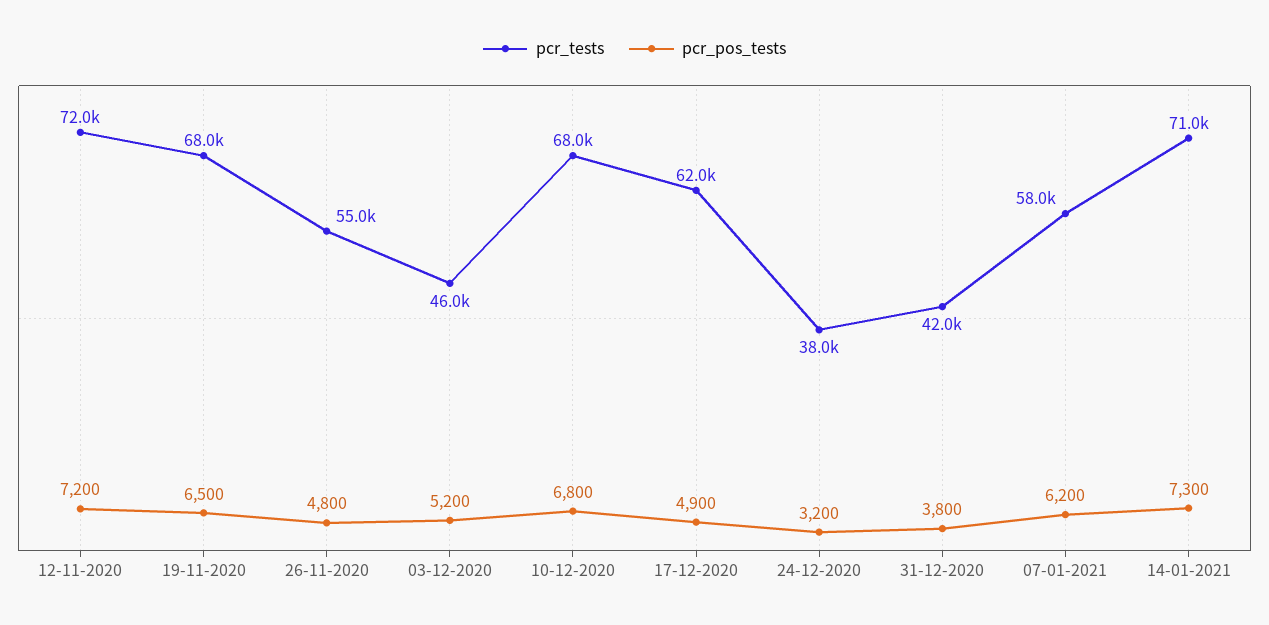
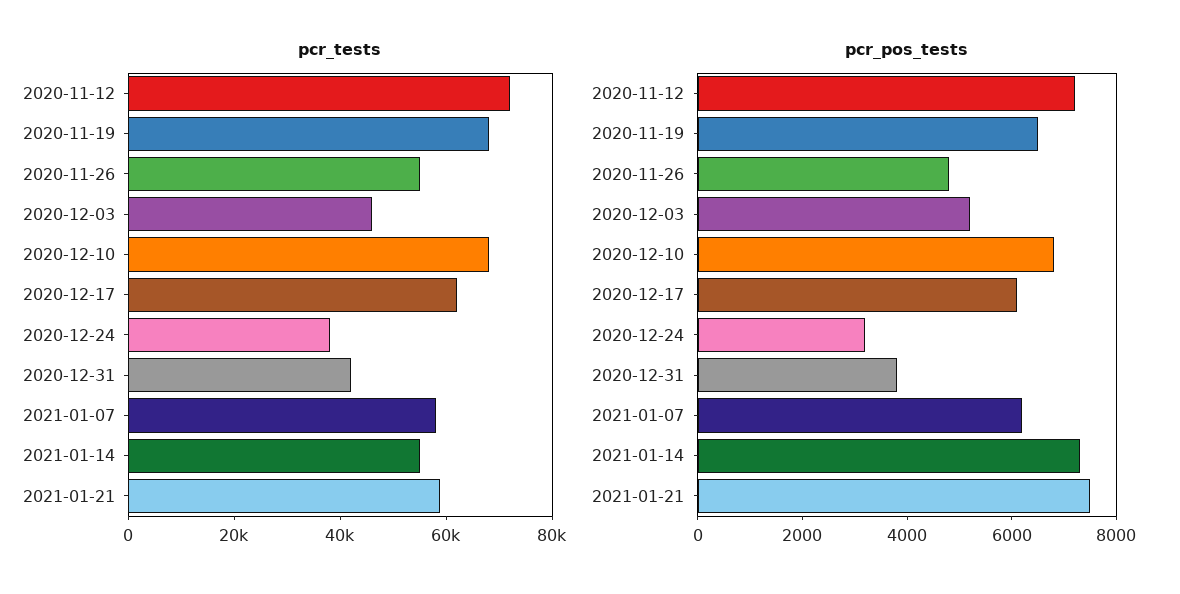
pcr_pos_tests, 17-12-2020: 4900 -> 6000
pcr_tests, 14-01-2021: 71000 -> 55000
pcr_tests, 2021-01-21: none -> 60000
pcr_pos_tests, 2021-01-21: none -> 7500

